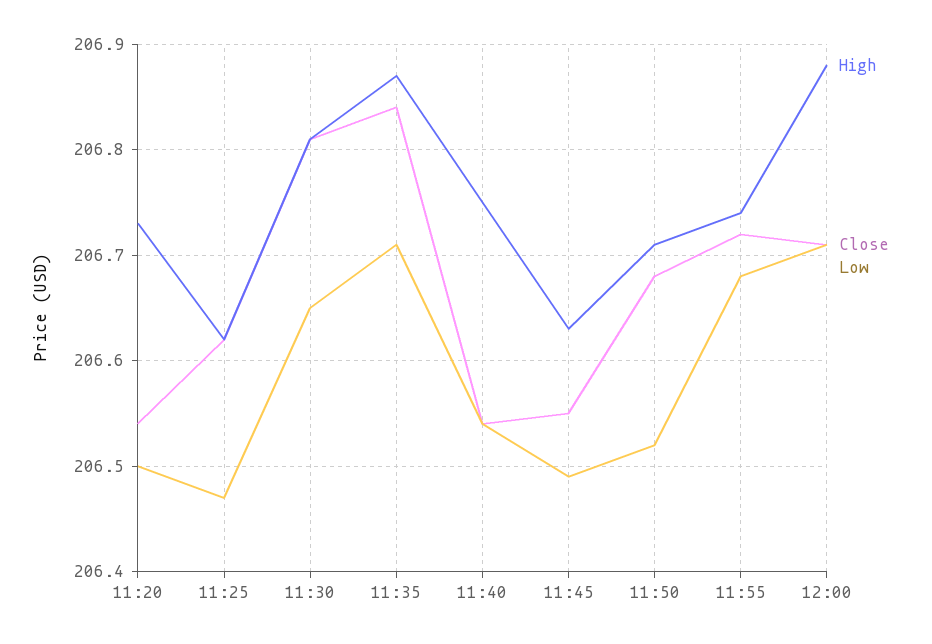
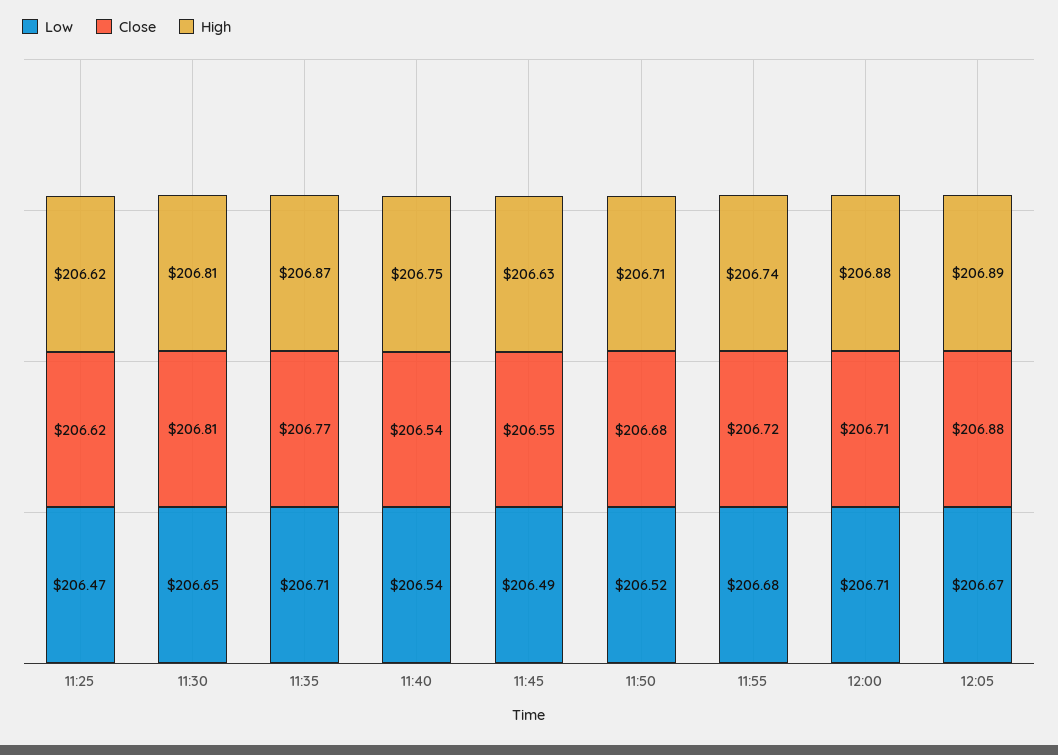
High, 11:20: 206.73 -> none
Close, 11:20: 206.54 -> none
Low, 11:20: 206.5 -> none
Close, 11:35: 206.84 -> 206.77
Low, 12:05: none -> 206.67
Close, 12:05: none -> 206.88
High, 12:05: none -> 206.89

